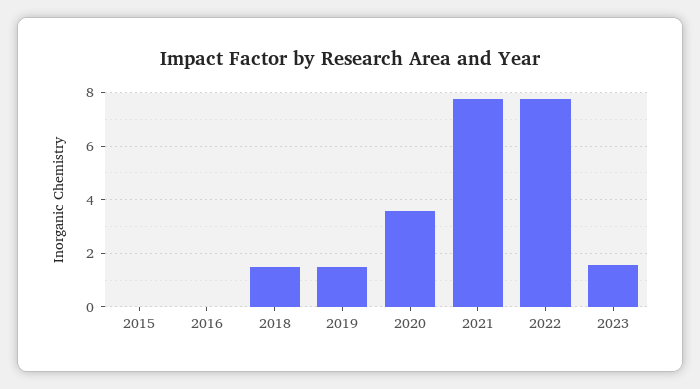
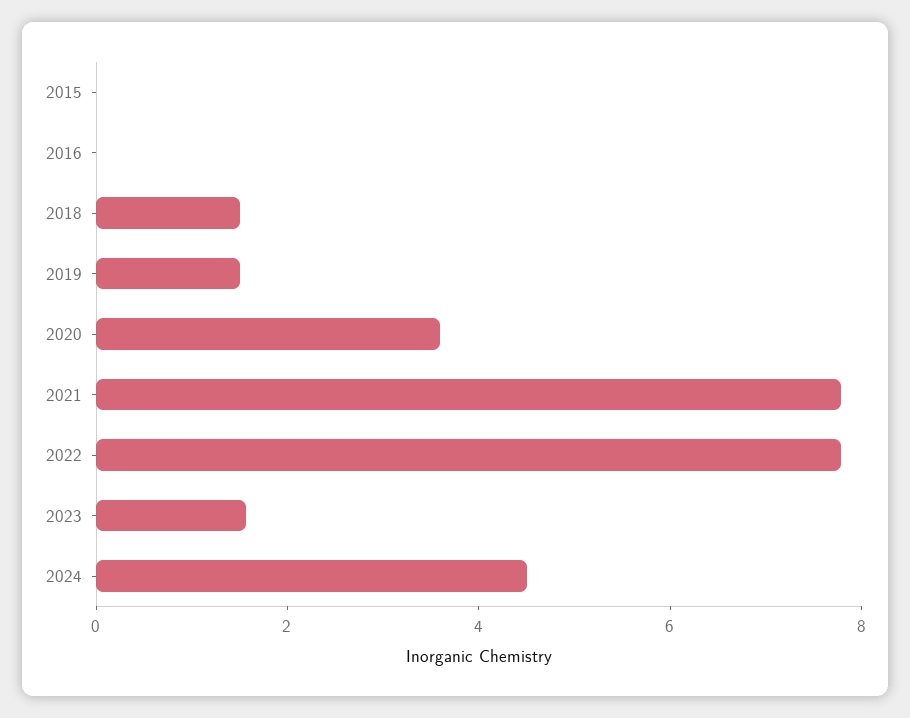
2024: none -> 4.5

